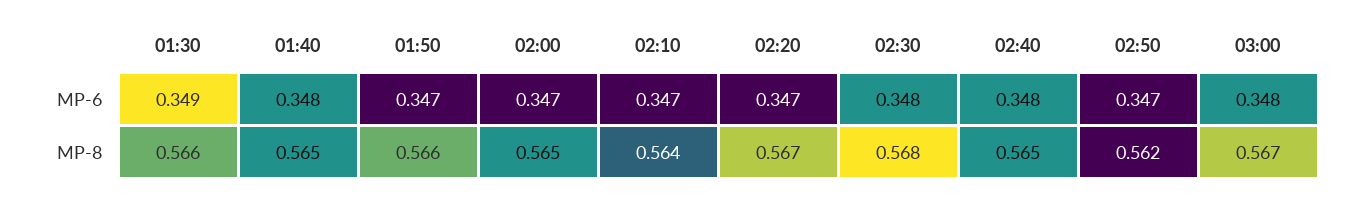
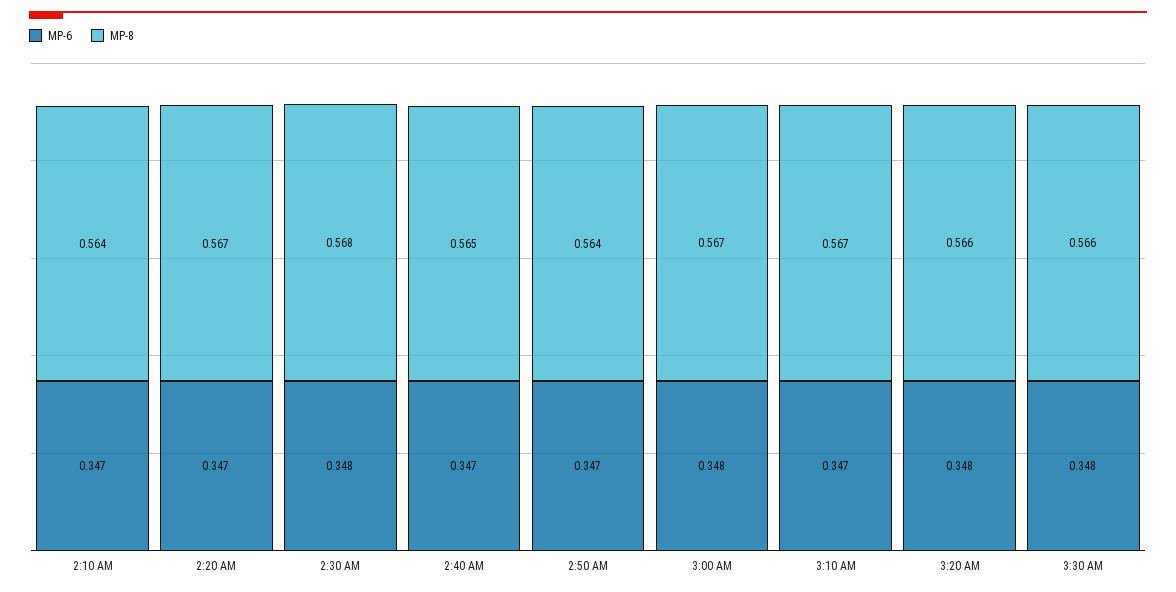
MP-6, 01:30: 0.349 -> none
MP-6, 01:40: 0.348 -> none
MP-6, 01:50: 0.347 -> none
MP-6, 02:00: 0.347 -> none
MP-6, 02:40: 0.348 -> 0.347
MP-8, 01:30: 0.566 -> none
MP-8, 01:40: 0.565 -> none
MP-8, 01:50: 0.566 -> none
MP-8, 02:00: 0.565 -> none
MP-8, 02:50: 0.562 -> 0.564
MP-6, 3:10 AM: none -> 0.347
MP-8, 3:10 AM: none -> 0.567
MP-6, 3:20 AM: none -> 0.348
MP-8, 3:20 AM: none -> 0.566
MP-6, 3:30 AM: none -> 0.348
MP-8, 3:30 AM: none -> 0.566

